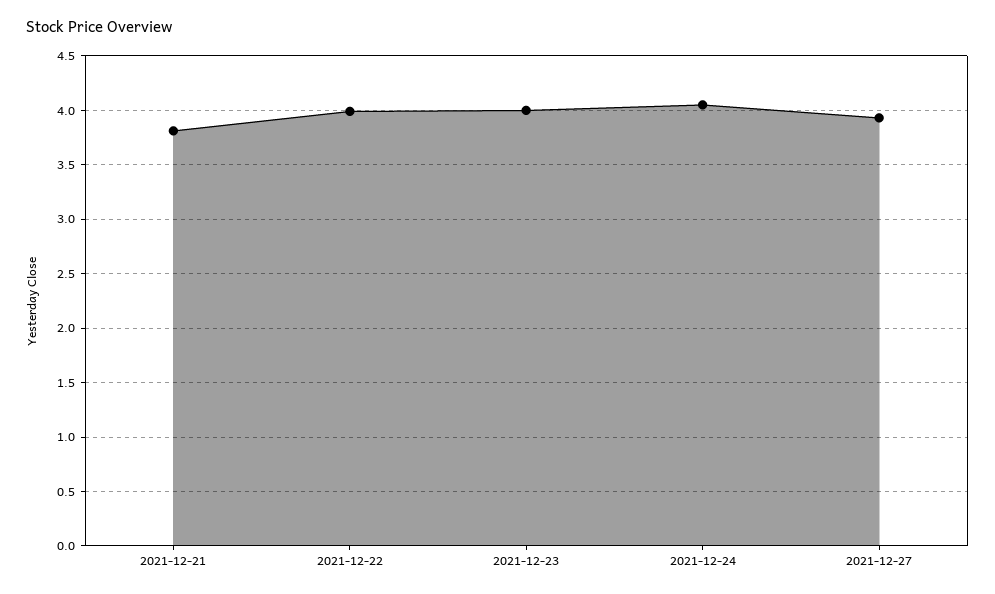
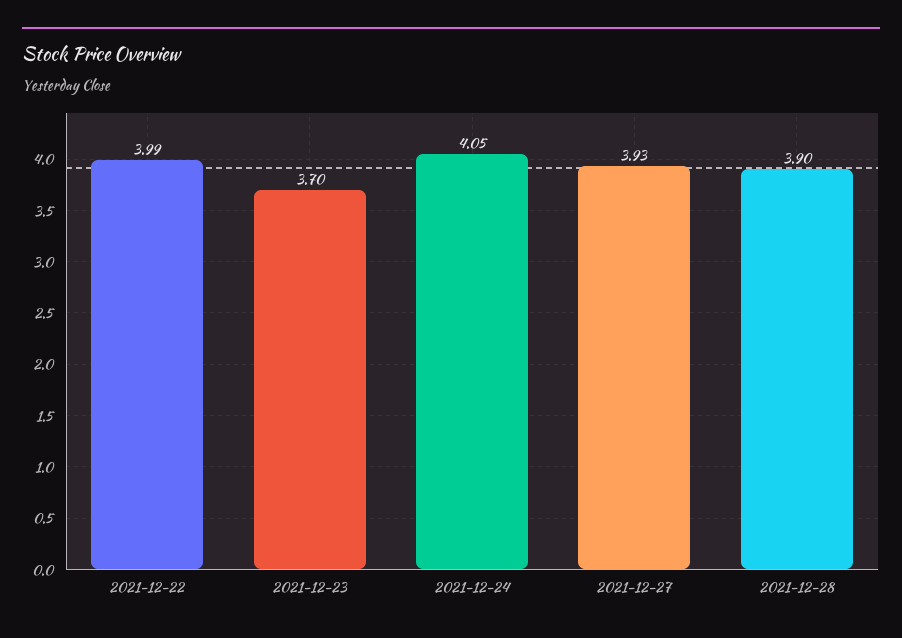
2021-12-21: 3.8 -> none
2021-12-23: 4 -> 3.7
2021-12-28: none -> 3.9

